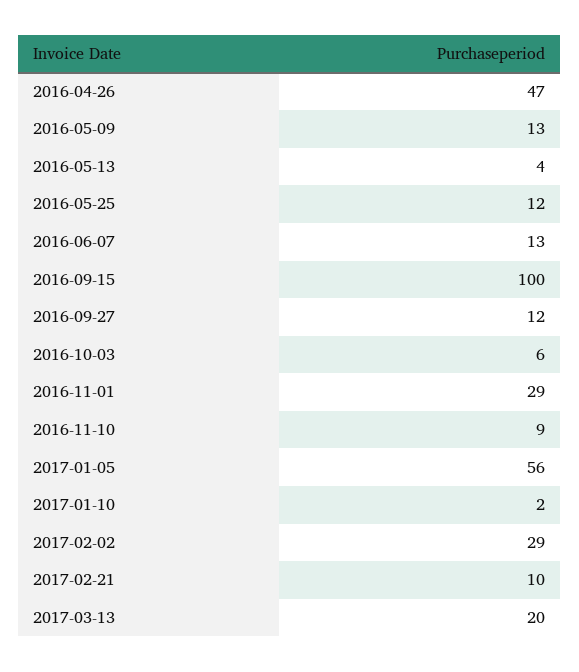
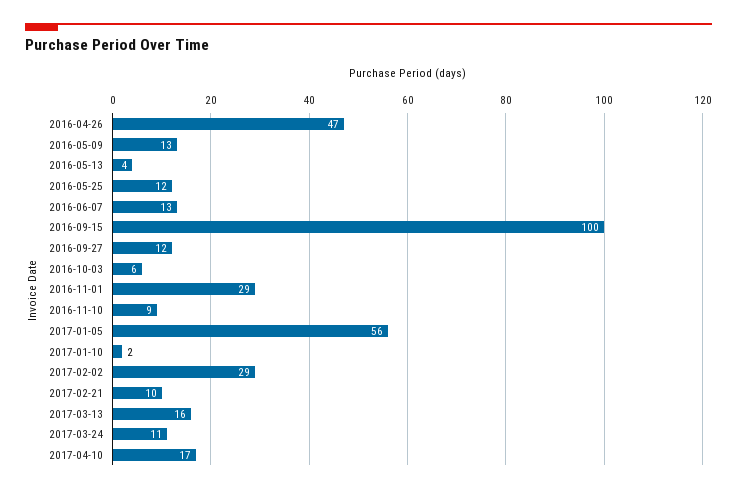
2017-03-13: 20 -> 16
2017-03-24: none -> 11
2017-04-10: none -> 17

